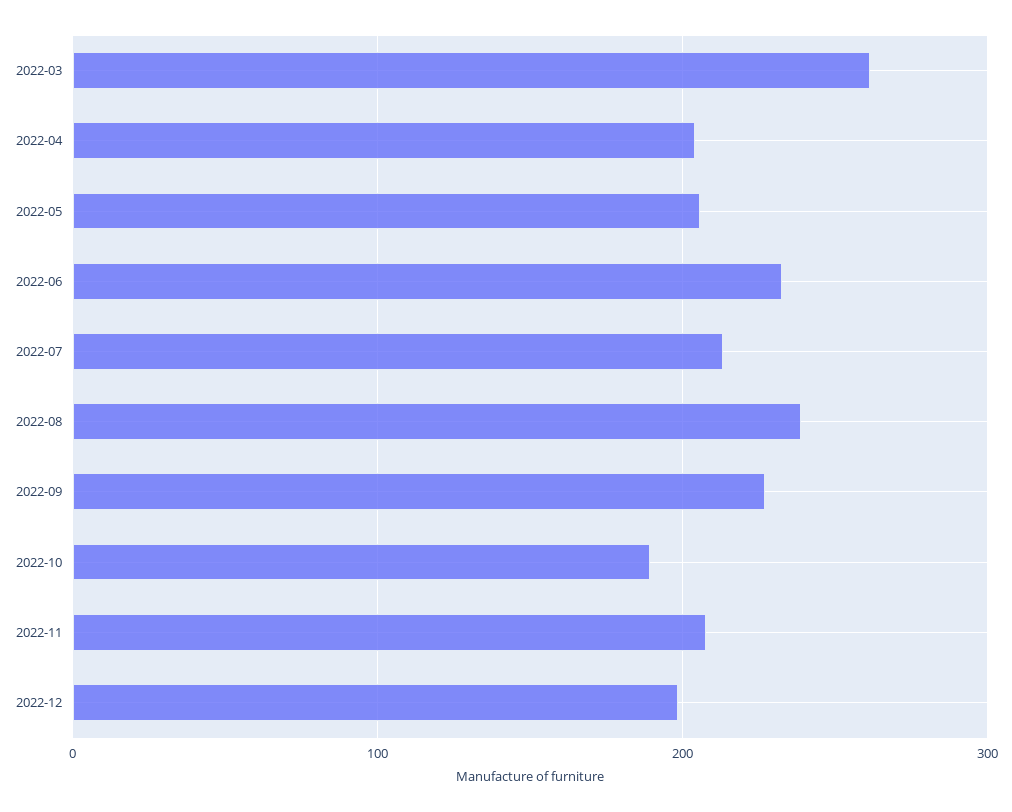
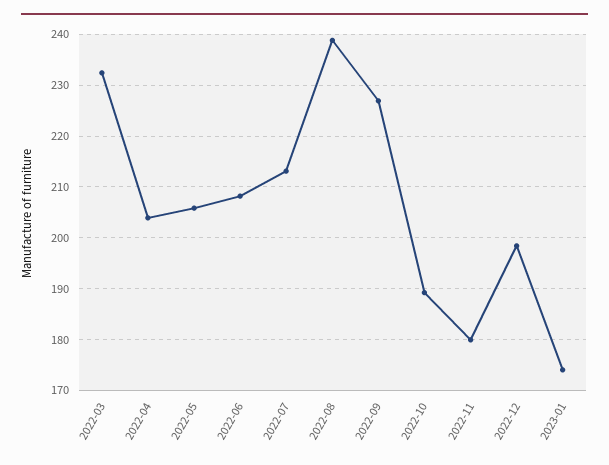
2022-03: 260 -> 232
2022-06: 230 -> 208
2022-11: 210 -> 180
2023-01: none -> 174

